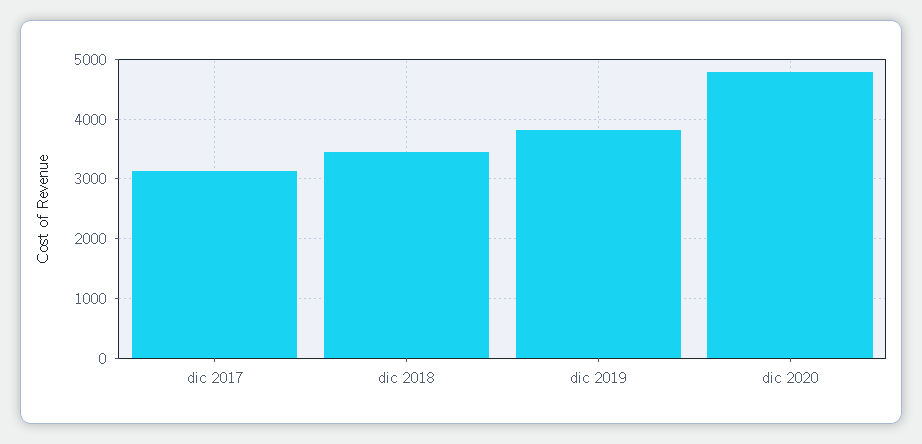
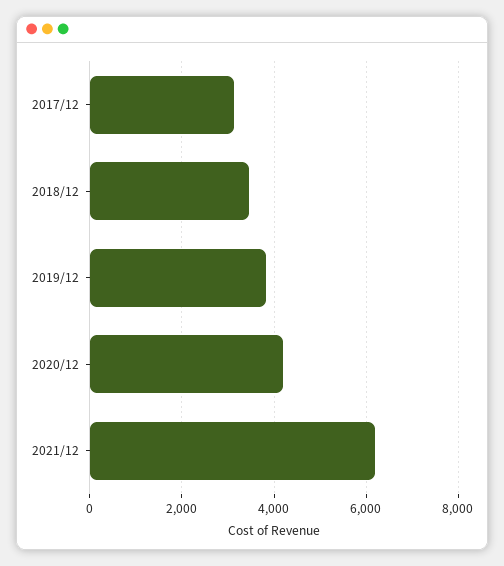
dic 2020: 4800 -> 4200
2021/12: none -> 6200

